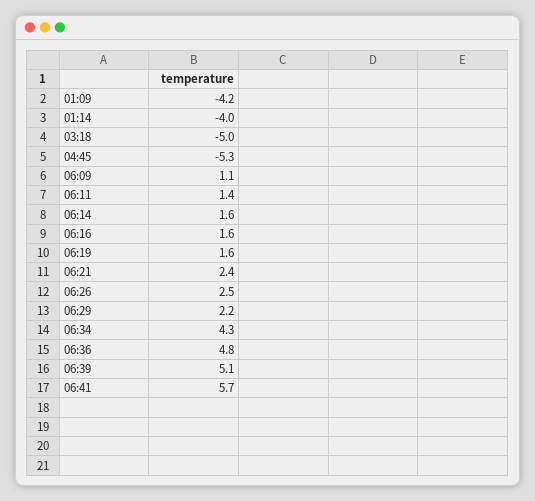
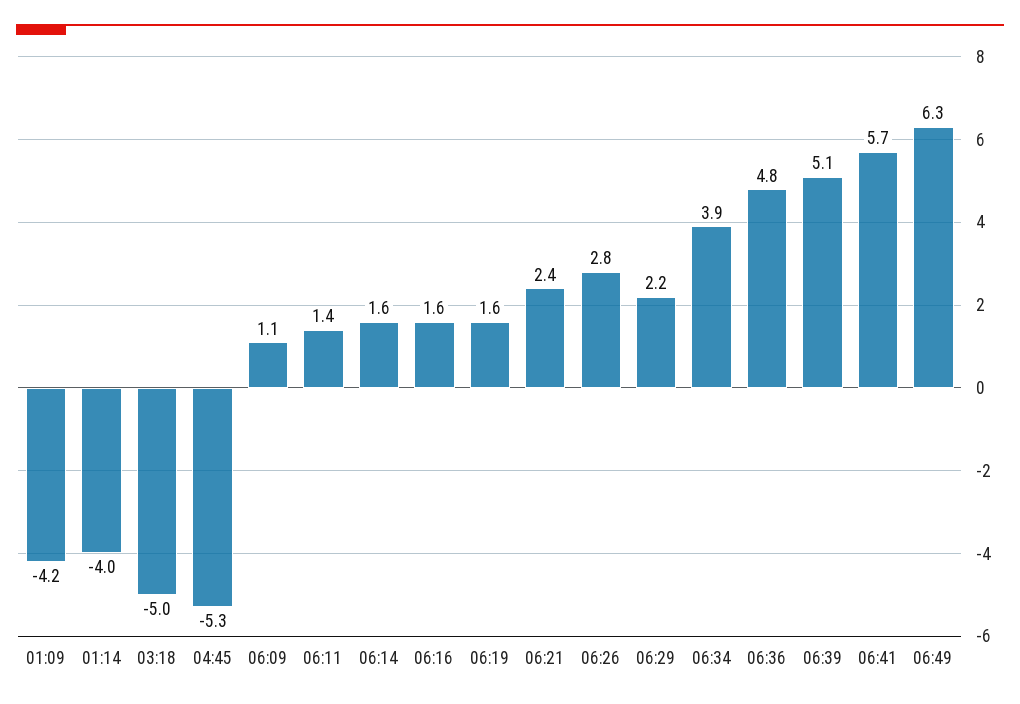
06:26: 2.5 -> 2.8
06:34: 4.3 -> 3.9
06:49: none -> 6.3

